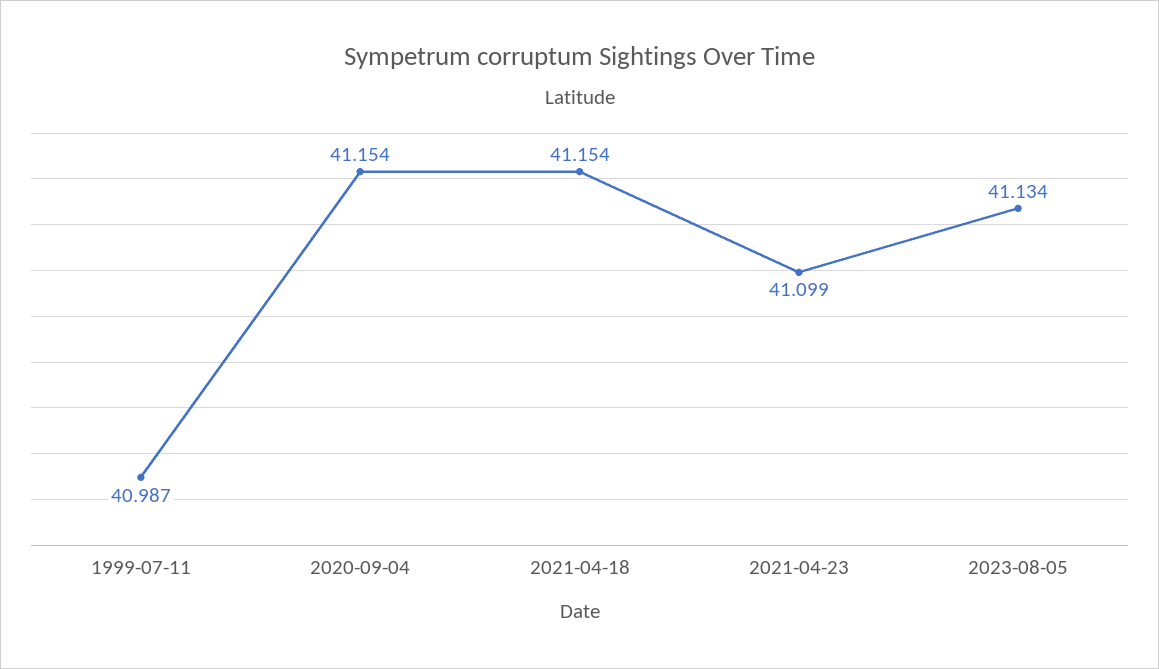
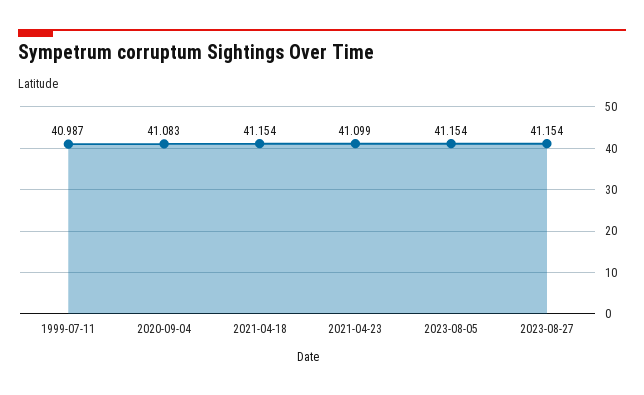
2020-09-04: 41.154 -> 41.083
2023-08-05: 41.134 -> 41.154
2023-08-27: none -> 41.154

